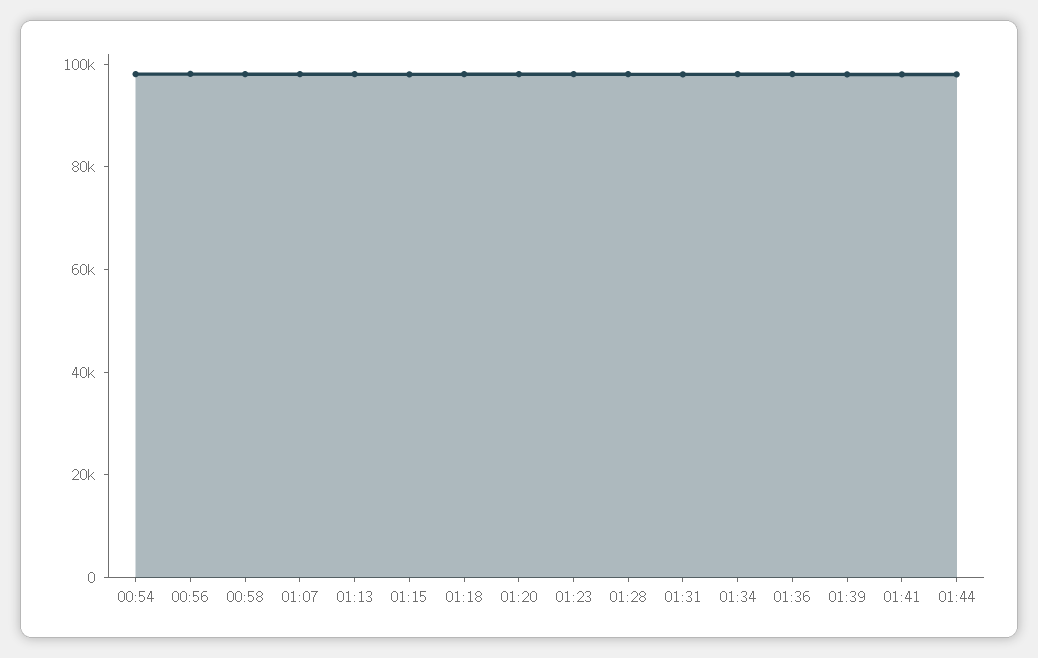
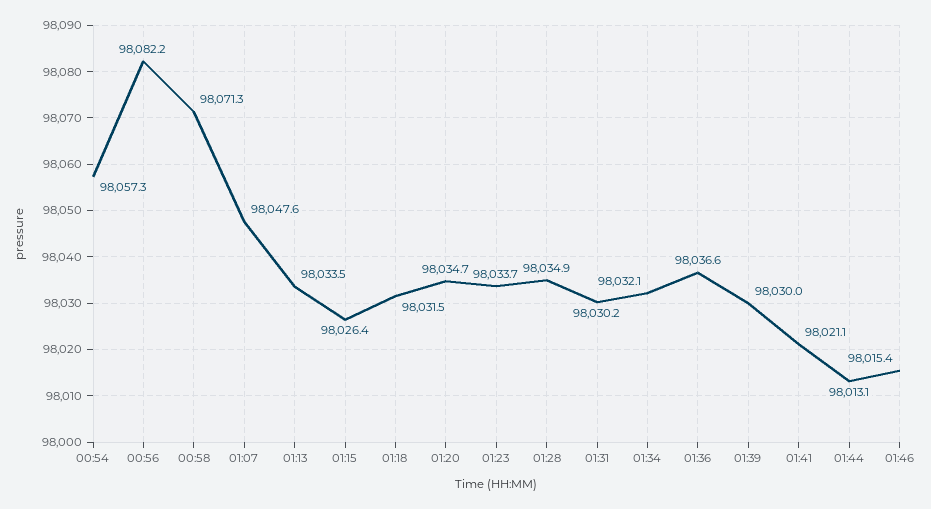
01:46: none -> 98015.4

